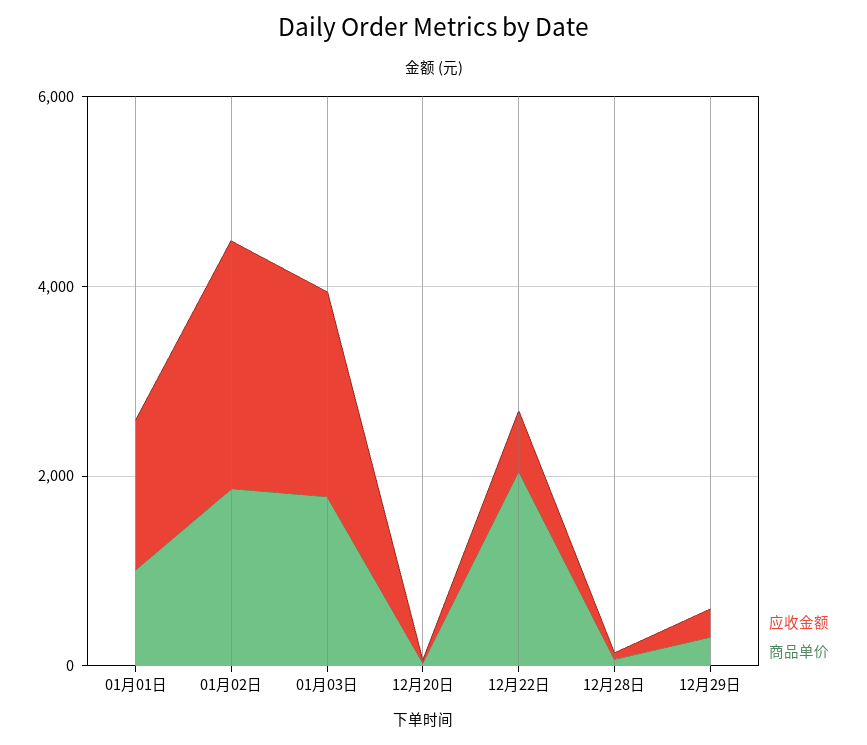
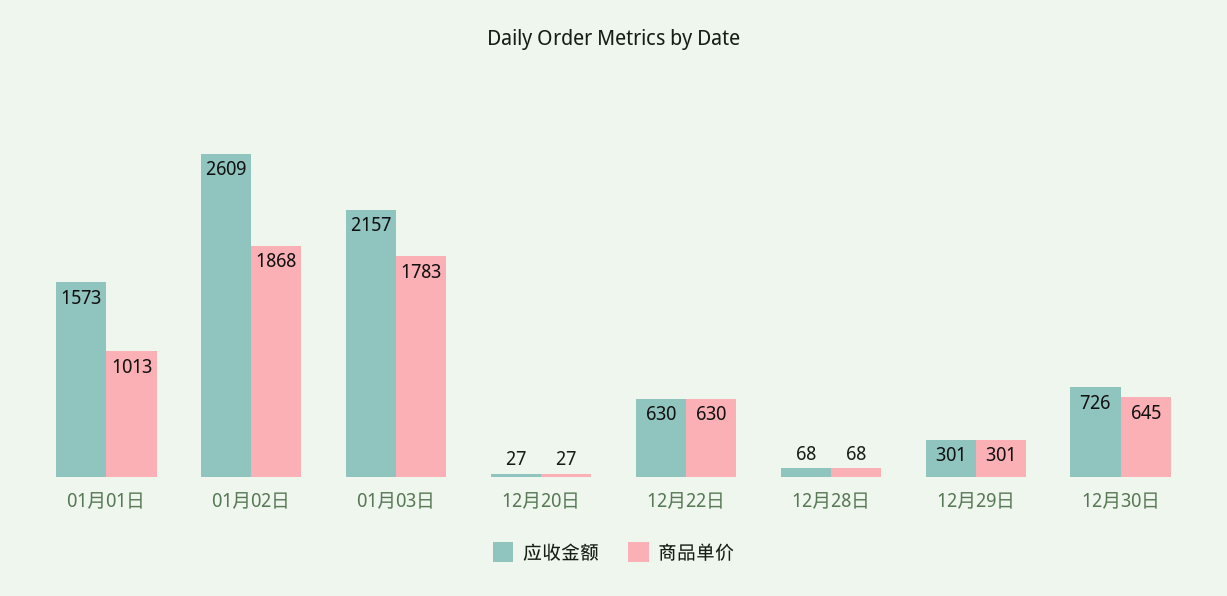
商品单价, 12月22日: 2000 -> 630
应收金额, 12月30日: none -> 726
商品单价, 12月30日: none -> 645

